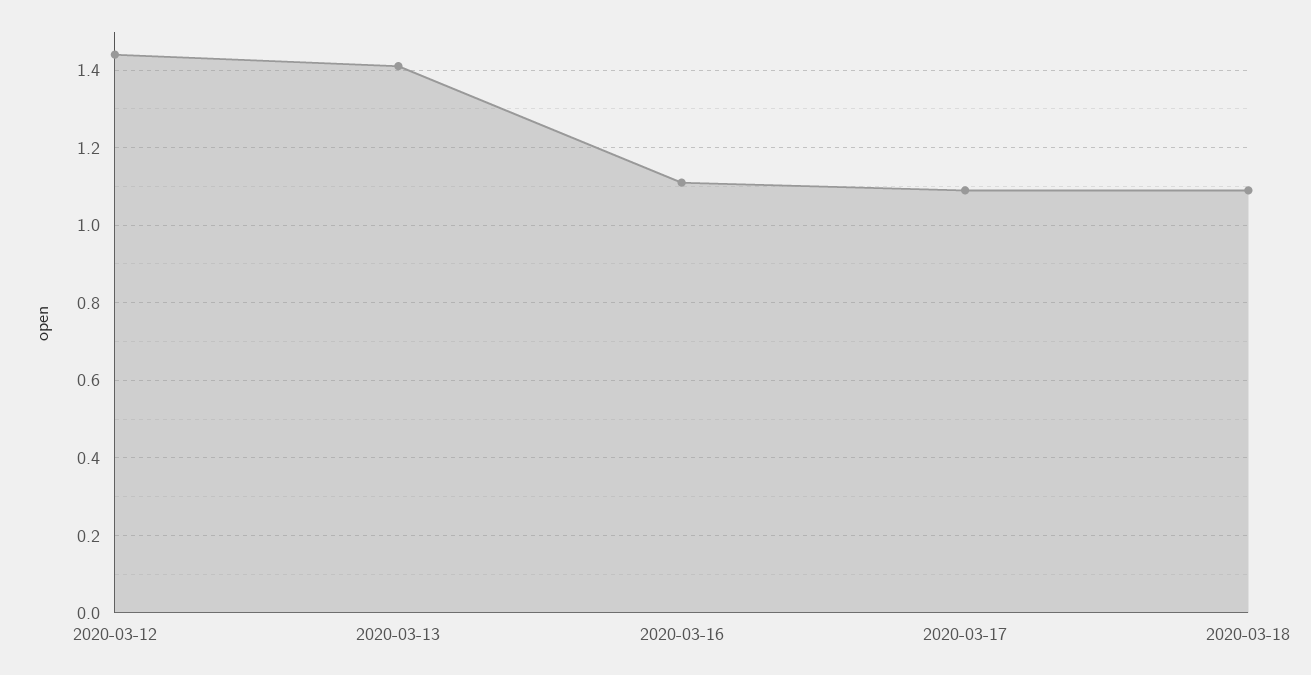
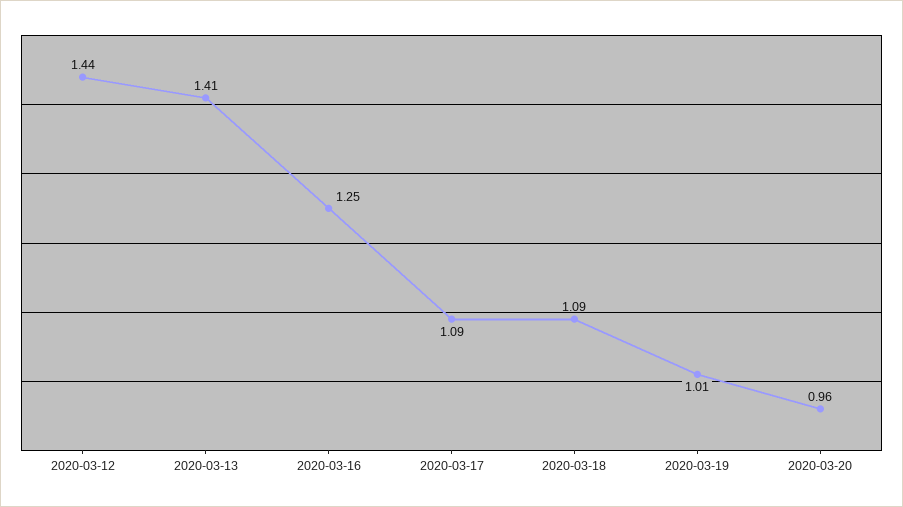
2020-03-16: 1.1 -> 1.25
2020-03-19: none -> 1.01
2020-03-20: none -> 0.96

